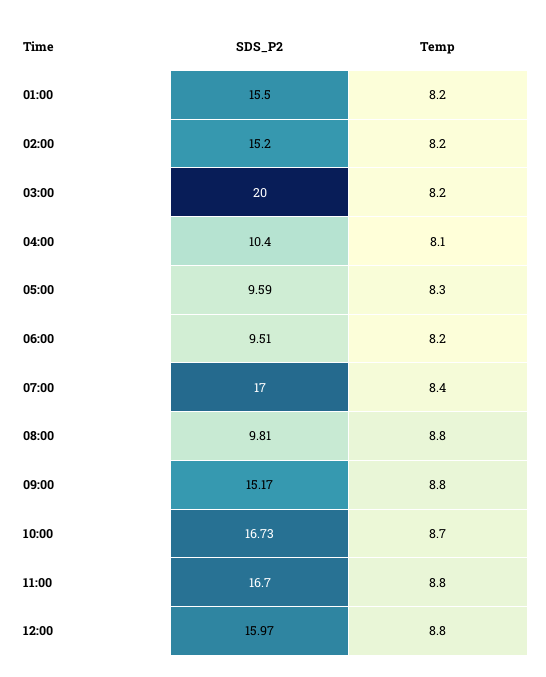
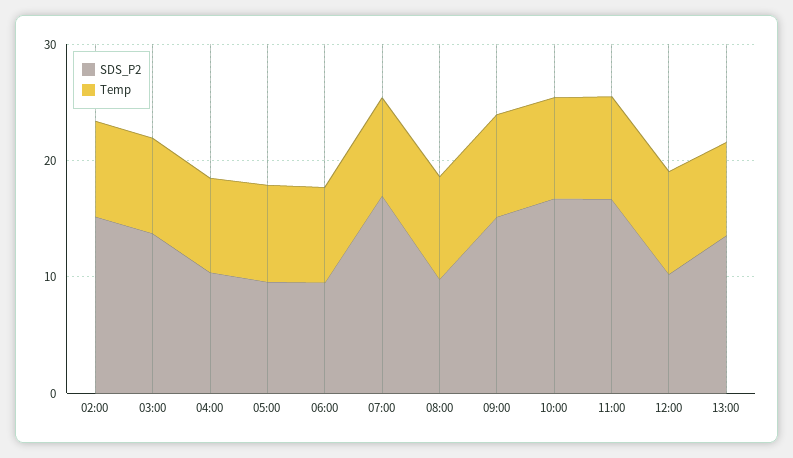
SDS_P2, 01:00: 15.5 -> none
Temp, 01:00: 8.2 -> none
SDS_P2, 03:00: 20 -> 14
SDS_P2, 12:00: 15.97 -> 10
SDS_P2, 13:00: none -> 14
Temp, 13:00: none -> 8

